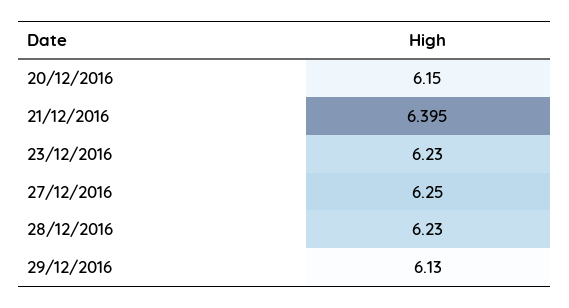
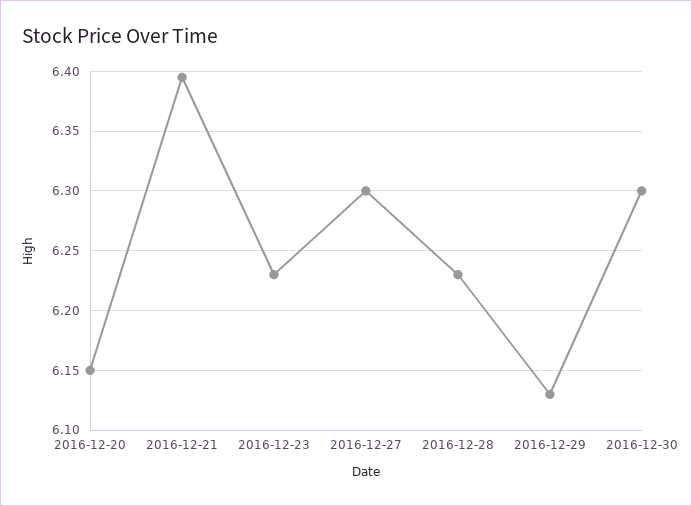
27/12/2016: 6.25 -> 6.3
2016-12-30: none -> 6.3

